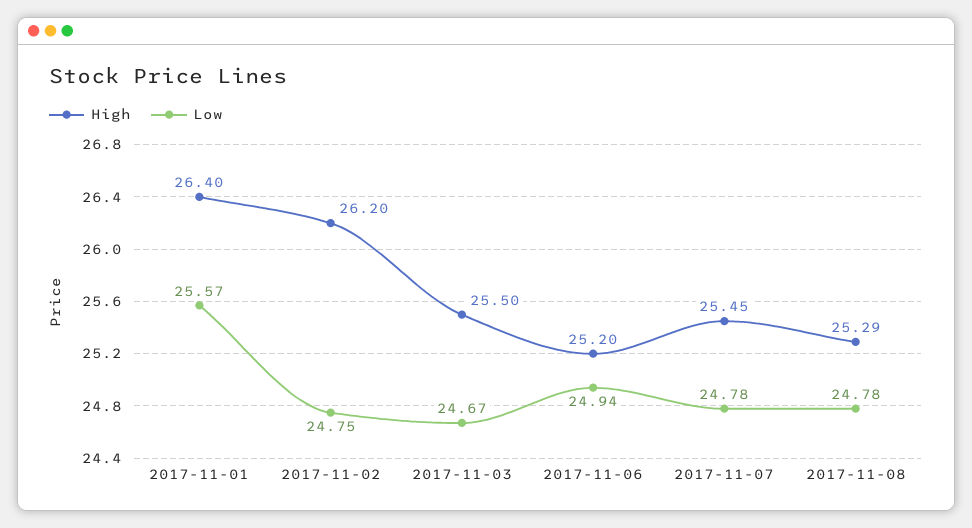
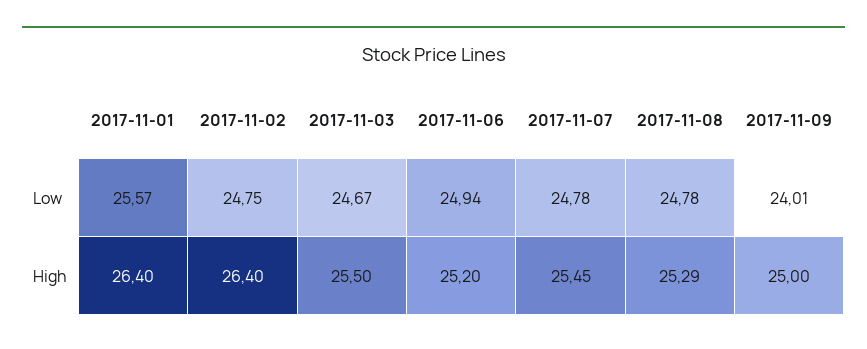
High, 2017-11-02: 26.2 -> 26.4
Low, 2017-11-09: none -> 24.01
High, 2017-11-09: none -> 25

